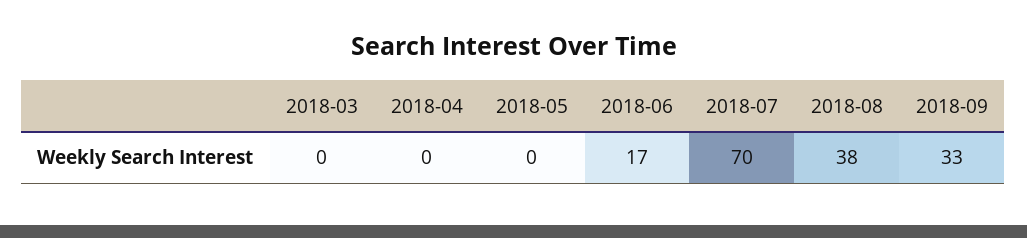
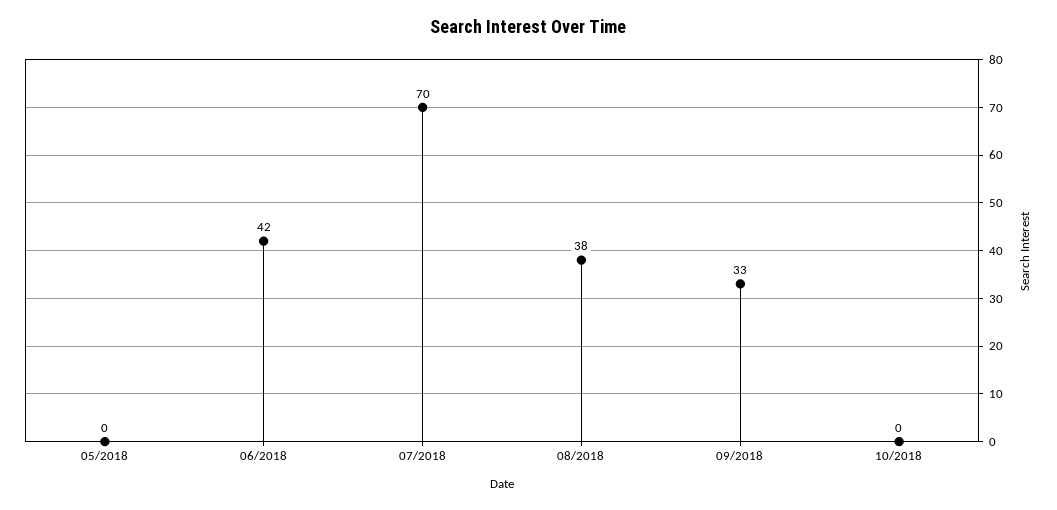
2018-03: 0 -> none
2018-04: 0 -> none
2018-06: 17 -> 42
10/2018: none -> 0

